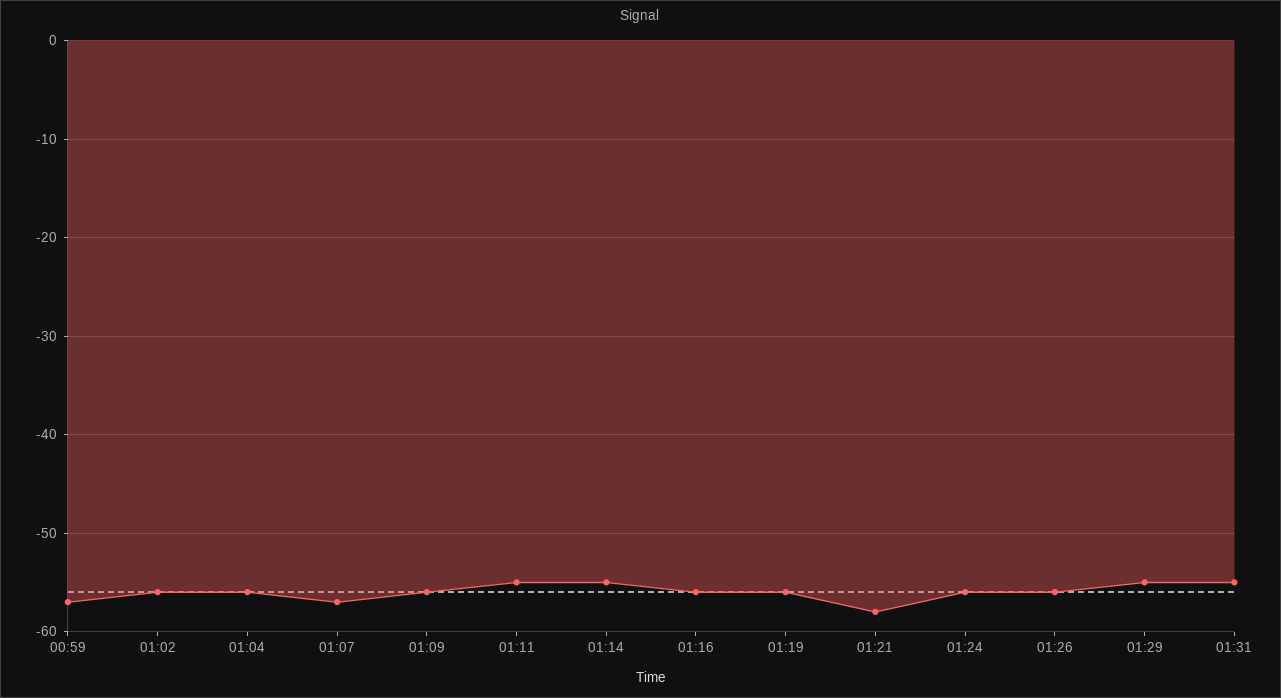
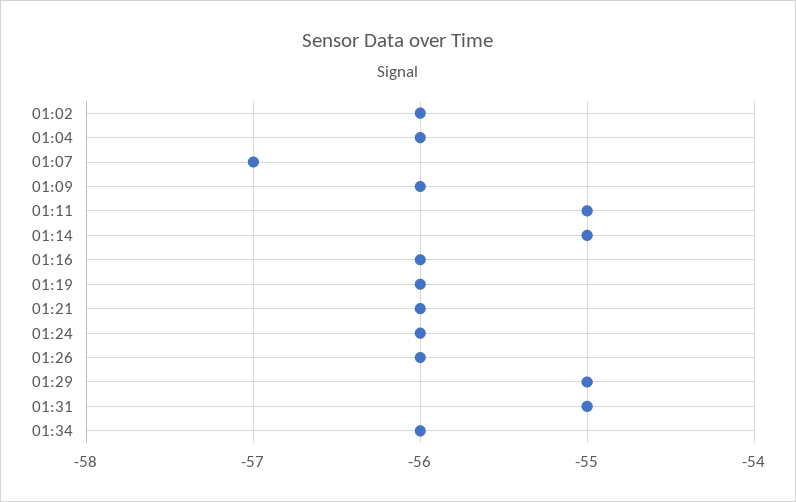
00:59: -57 -> none
01:21: -58 -> -56
01:34: none -> -56

